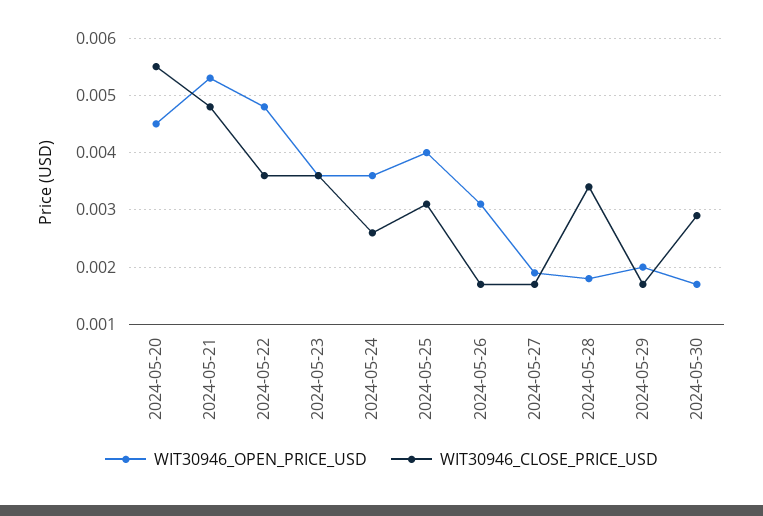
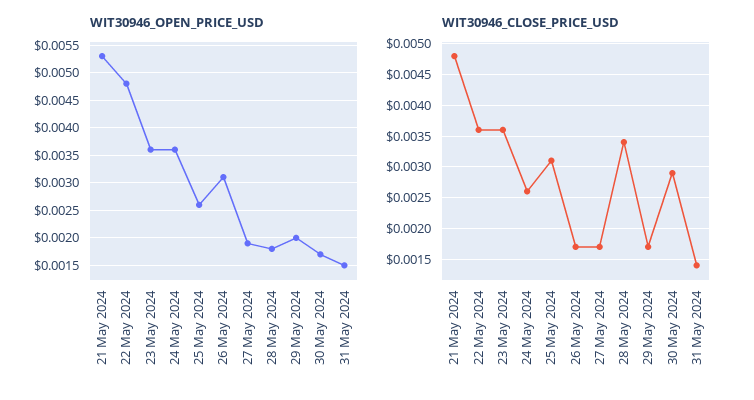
WIT30946_OPEN_PRICE_USD, 2024-05-20: 0.0045 -> none
WIT30946_CLOSE_PRICE_USD, 2024-05-20: 0.0055 -> none
WIT30946_OPEN_PRICE_USD, 2024-05-25: 0.004 -> 0.0025
WIT30946_OPEN_PRICE_USD, 31 May 2024: none -> 0.0015
WIT30946_CLOSE_PRICE_USD, 31 May 2024: none -> 0.0014

